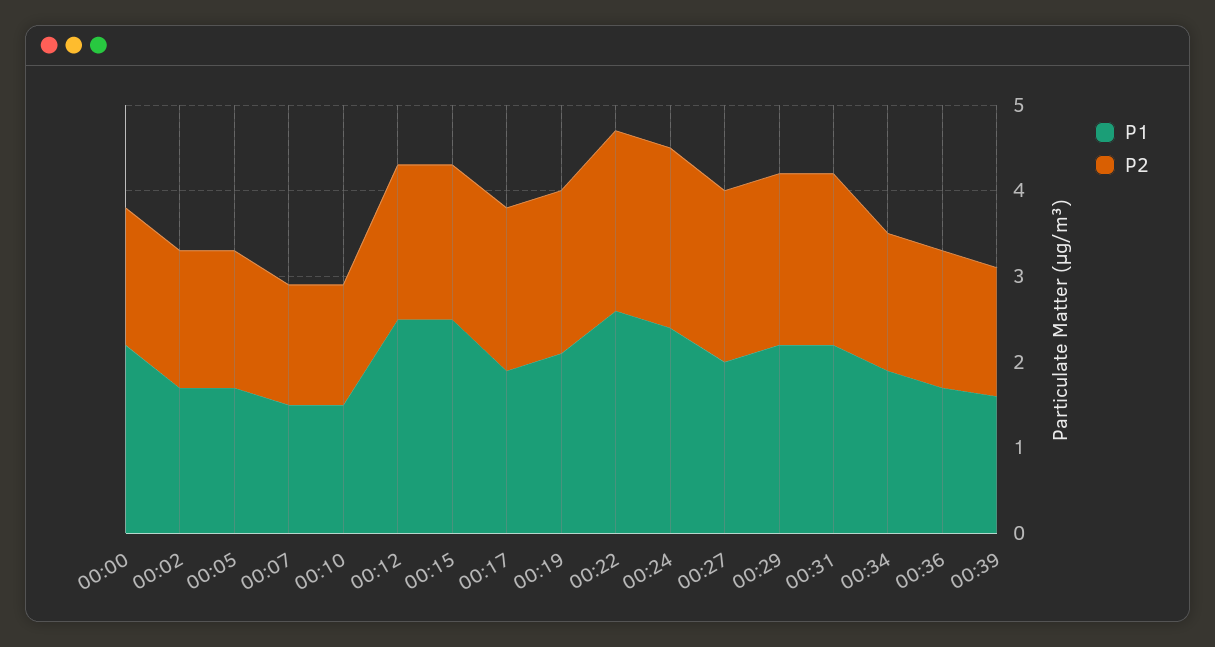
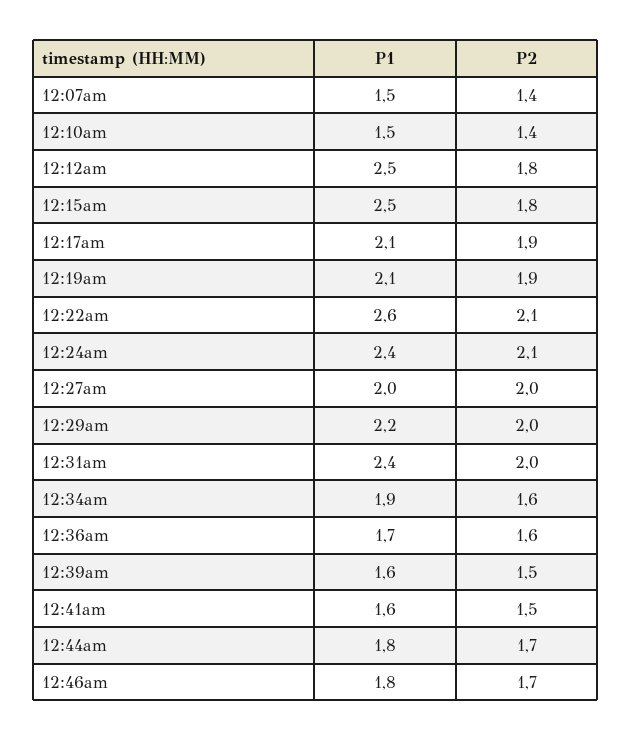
P1, 00:00: 2.2 -> none
P2, 00:00: 1.6 -> none
P1, 00:02: 1.7 -> none
P2, 00:02: 1.6 -> none
P1, 00:05: 1.7 -> none
P2, 00:05: 1.6 -> none
P1, 00:17: 1.9 -> 2.1
P1, 00:31: 2.2 -> 2.4
P1, 12:41am: none -> 1.6
P2, 12:41am: none -> 1.5
P1, 12:44am: none -> 1.8
P2, 12:44am: none -> 1.7
P1, 12:46am: none -> 1.8
P2, 12:46am: none -> 1.7

